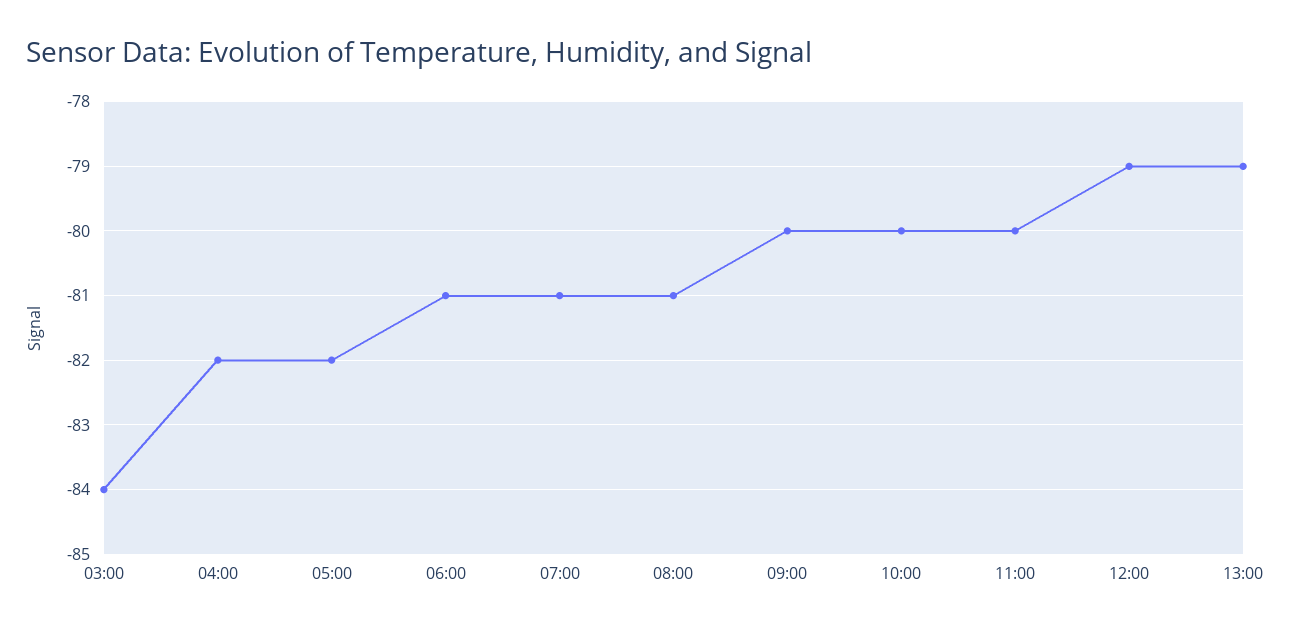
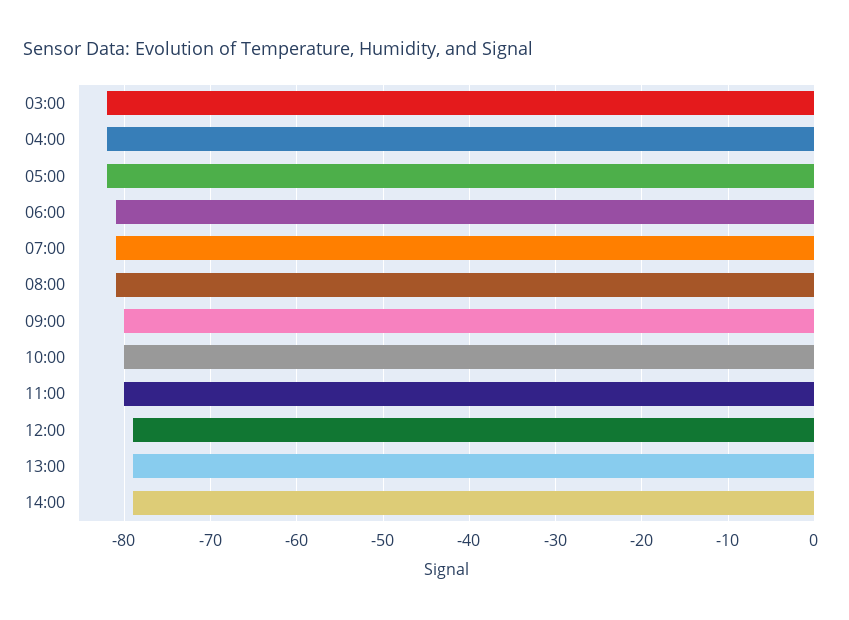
03:00: -84 -> -82
14:00: none -> -79

